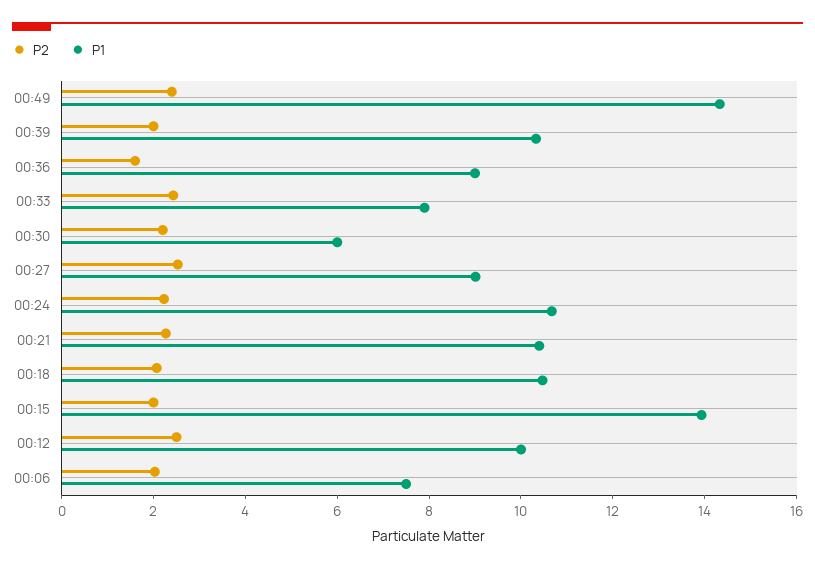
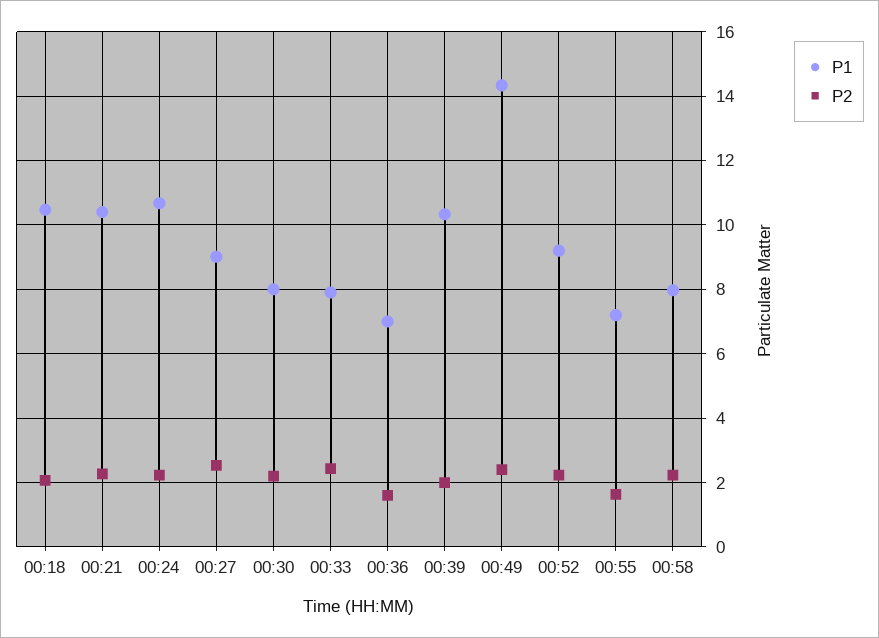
P1, 00:36: 9 -> 7
P1, 00:30: 6 -> 8
P2, 00:15: 2 -> none
P1, 00:15: 14 -> none
P2, 00:12: 2.5 -> none
P1, 00:12: 10 -> none
P2, 00:06: 2 -> none
P1, 00:06: 7.5 -> none
P1, 00:52: none -> 9.2
P2, 00:52: none -> 2.2
P1, 00:55: none -> 7.2
P2, 00:55: none -> 1.6
P1, 00:58: none -> 8
P2, 00:58: none -> 2.2

